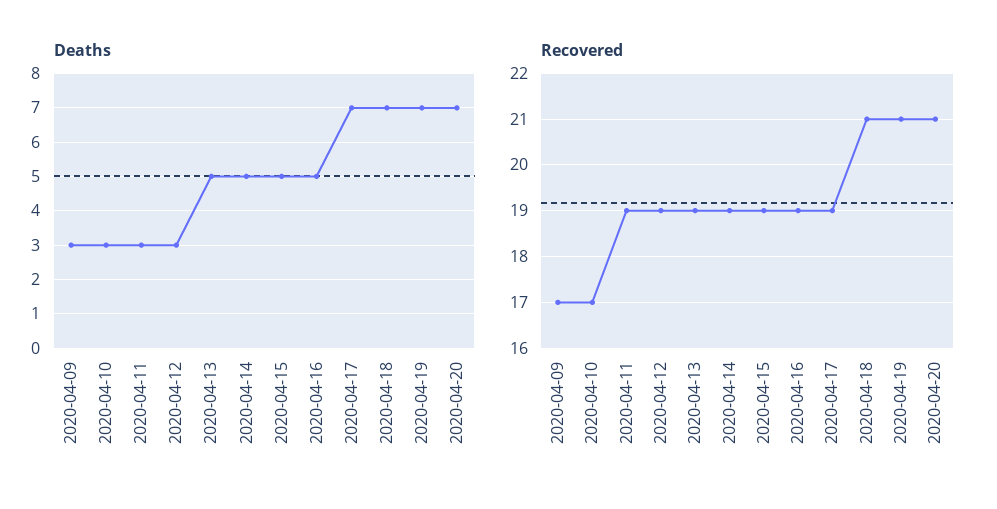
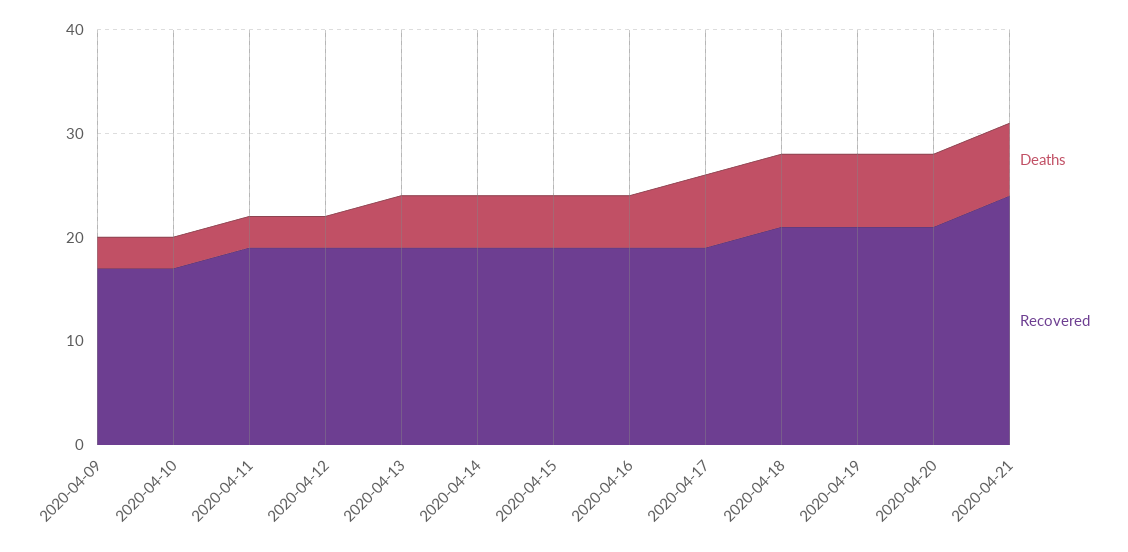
Deaths, 2020-04-21: none -> 7
Recovered, 2020-04-21: none -> 24

